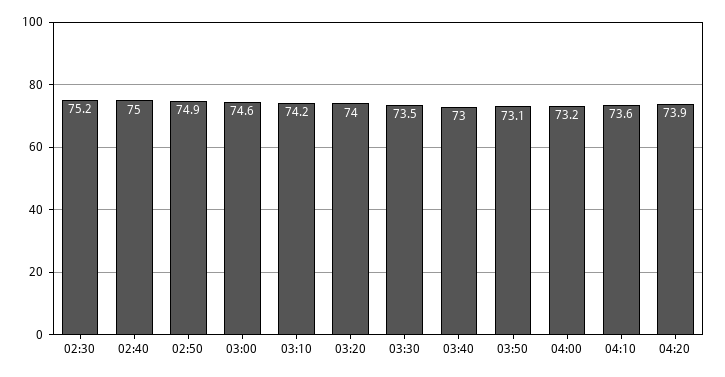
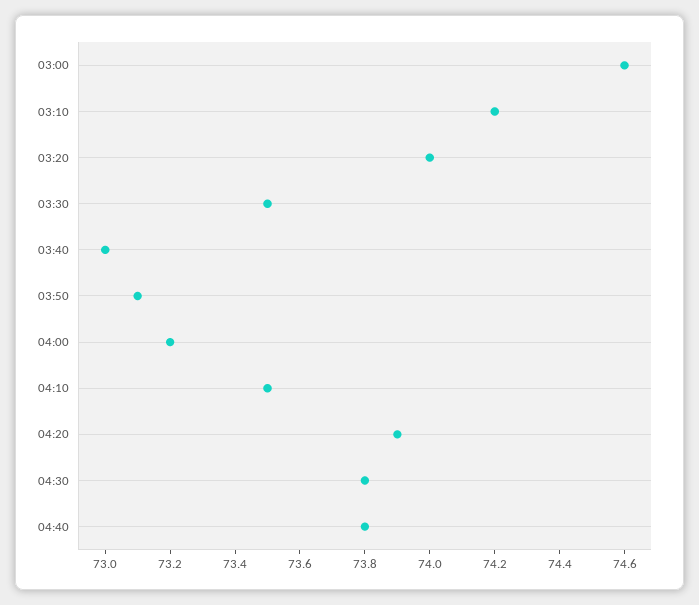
02:30: 75.2 -> none
02:40: 75 -> none
02:50: 74.9 -> none
04:10: 73.6 -> 73.5
04:30: none -> 73.8
04:40: none -> 73.8

